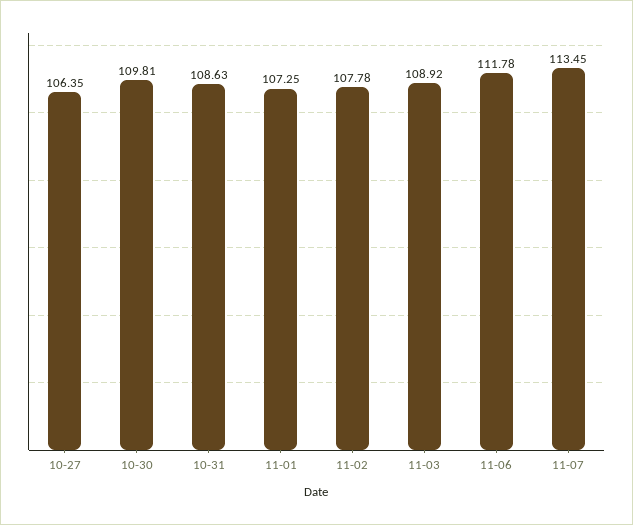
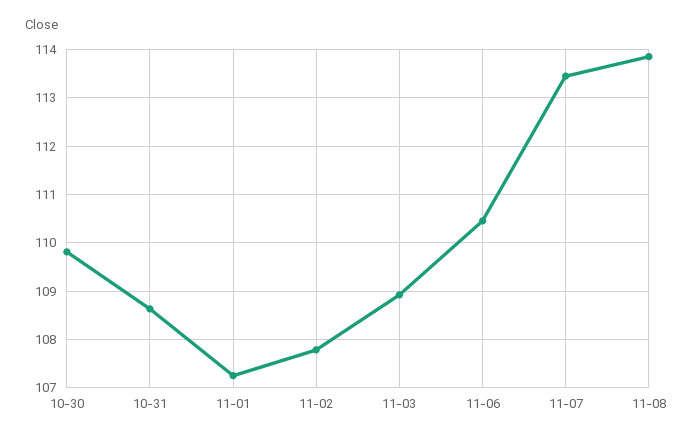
10-27: 106.35 -> none
11-06: 111.78 -> 110.4
11-08: none -> 113.8

